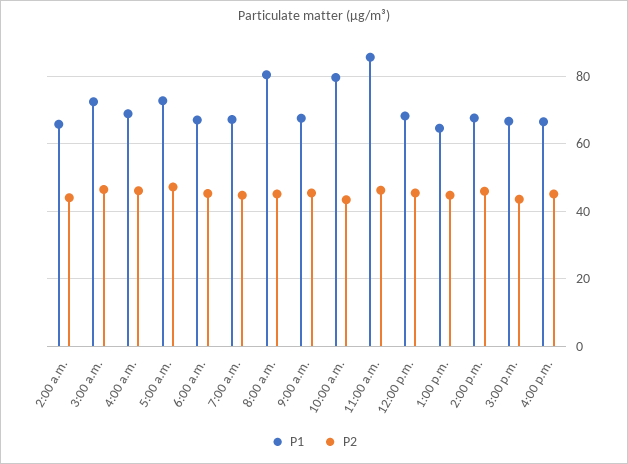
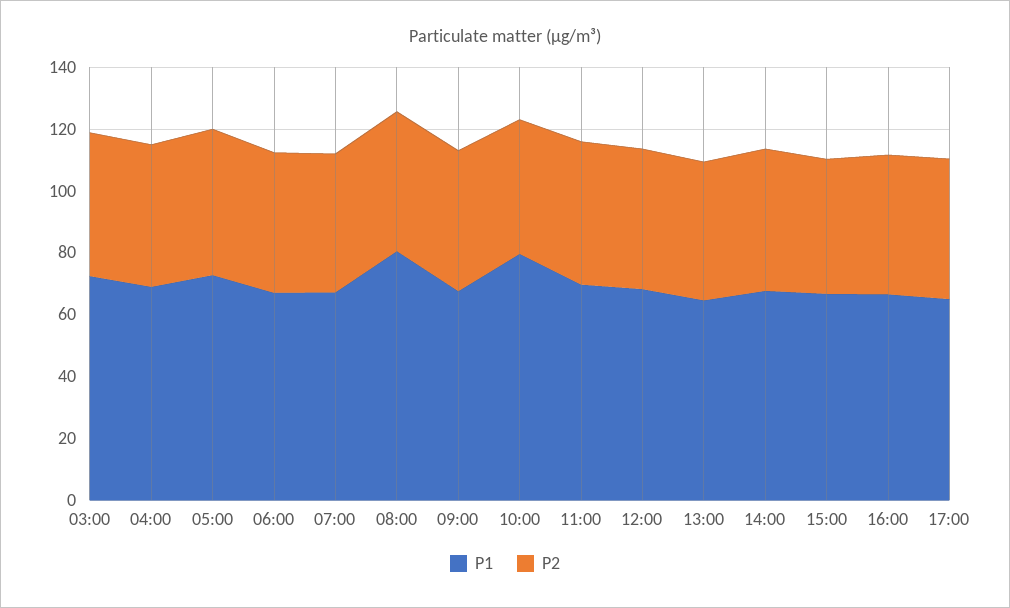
P1, 2:00 a.m.: 66 -> none
P2, 2:00 a.m.: 44 -> none
P1, 11:00 a.m.: 86 -> 70
P1, 17:00: none -> 65
P2, 17:00: none -> 45

